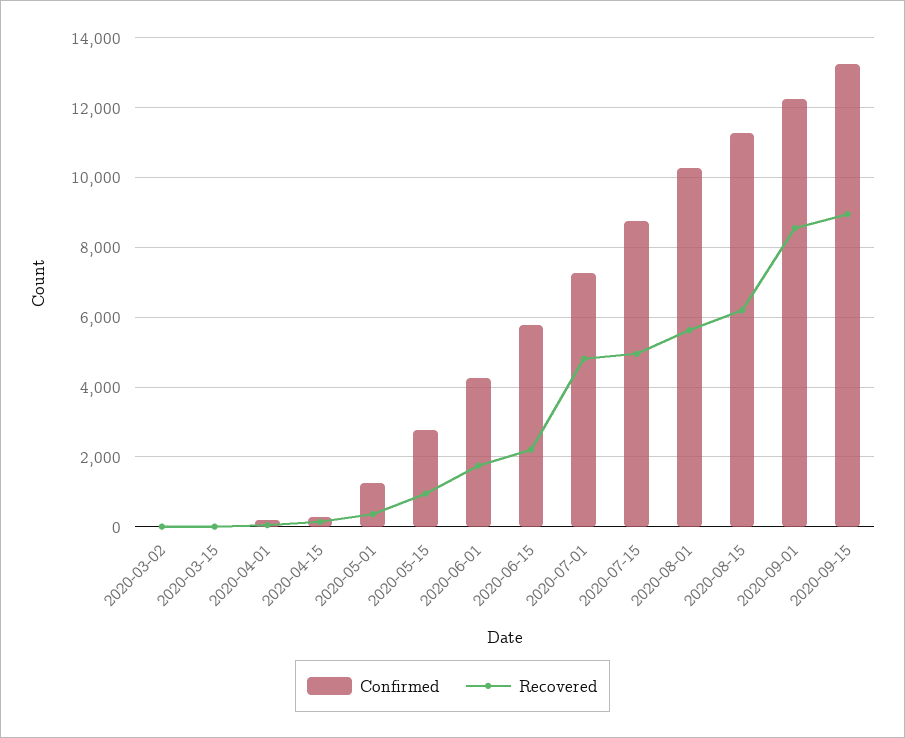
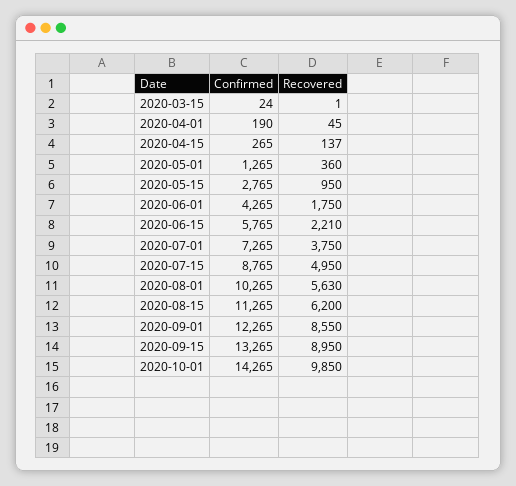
Confirmed, 2020-03-02: 0 -> none
Recovered, 2020-03-02: 0 -> none
Recovered, 2020-07-01: 4800 -> 3750
Confirmed, 2020-10-01: none -> 14265
Recovered, 2020-10-01: none -> 9850

